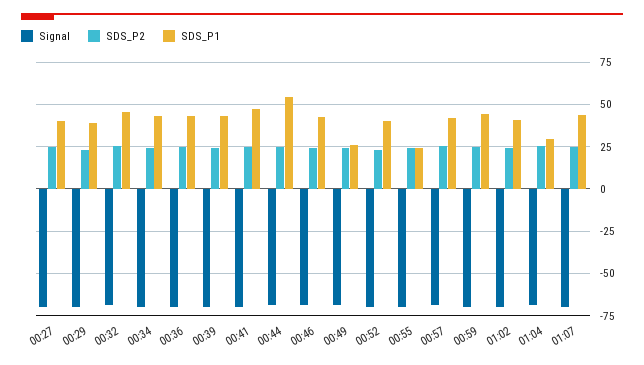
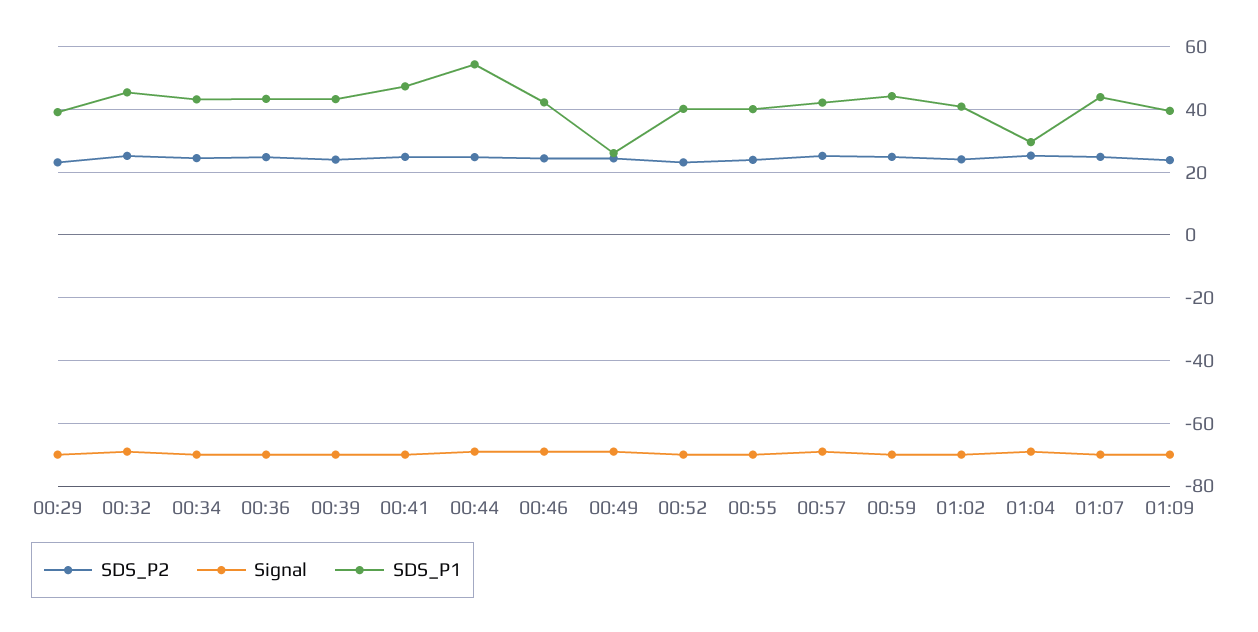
Signal, 00:27: -70 -> none
SDS_P2, 00:27: 25 -> none
SDS_P1, 00:27: 40 -> none
SDS_P1, 00:55: 25 -> 40
SDS_P2, 01:09: none -> 24
Signal, 01:09: none -> -70
SDS_P1, 01:09: none -> 40

